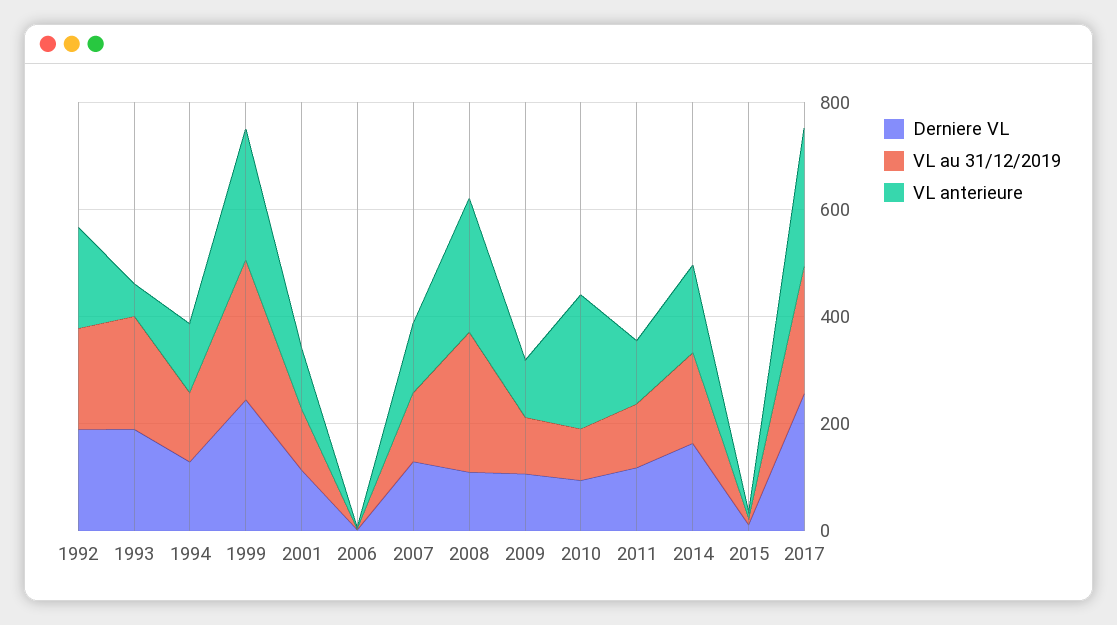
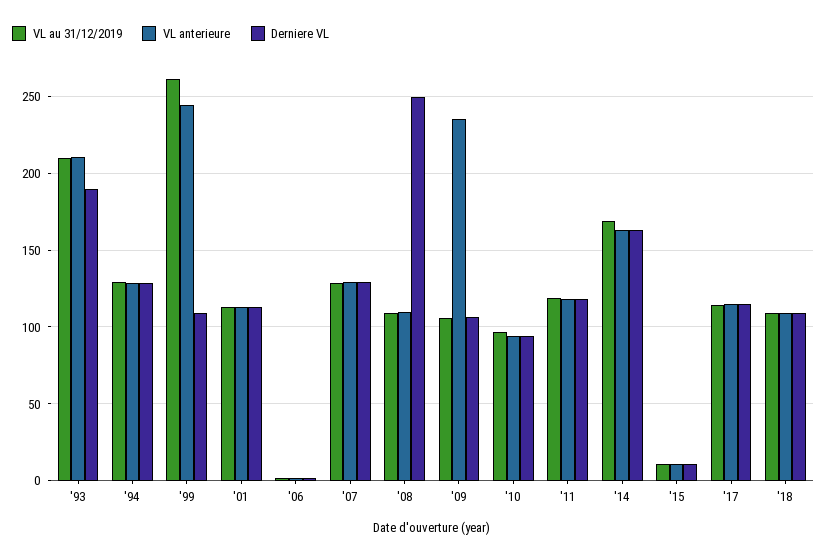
Derniere VL, 1992: 200 -> none
VL au 31/12/2019, 1992: 200 -> none
VL anterieure, 1992: 200 -> none
VL anterieure, 1993: 50 -> 210
Derniere VL, 1999: 250 -> 110
Derniere VL, 2008: 100 -> 250
VL au 31/12/2019, 2008: 250 -> 110
VL anterieure, 2008: 250 -> 110
VL anterieure, 2009: 100 -> 235
VL anterieure, 2010: 250 -> 95
Derniere VL, 2017: 250 -> 115
VL au 31/12/2019, 2017: 250 -> 115
VL anterieure, 2017: 250 -> 115
VL au 31/12/2019, '18: none -> 110
VL anterieure, '18: none -> 110
Derniere VL, '18: none -> 110

